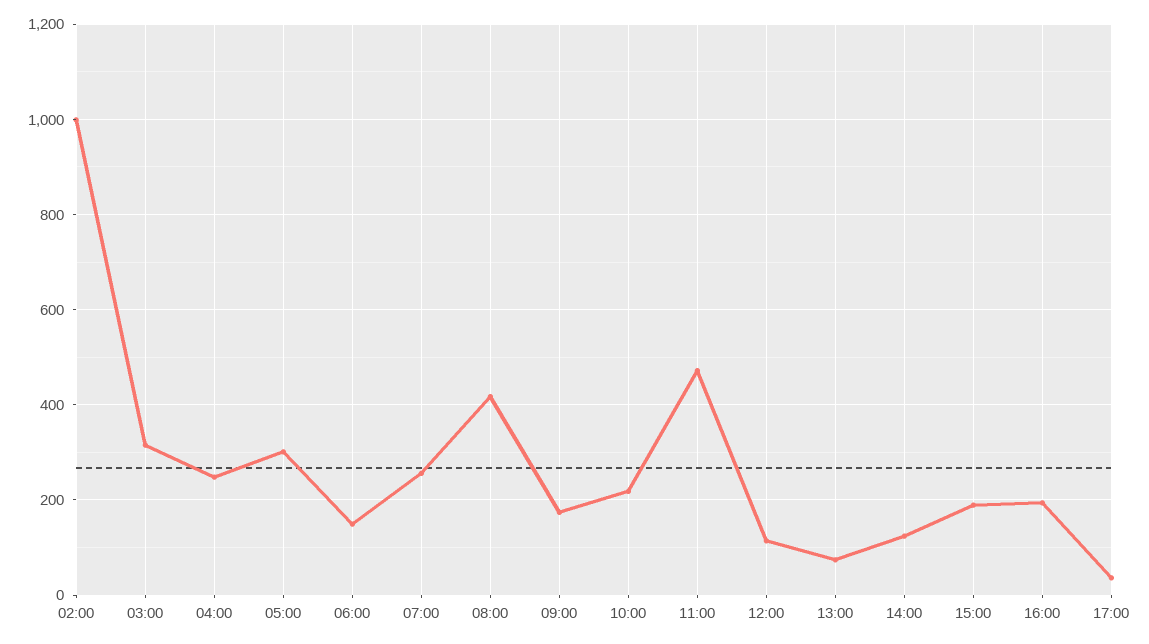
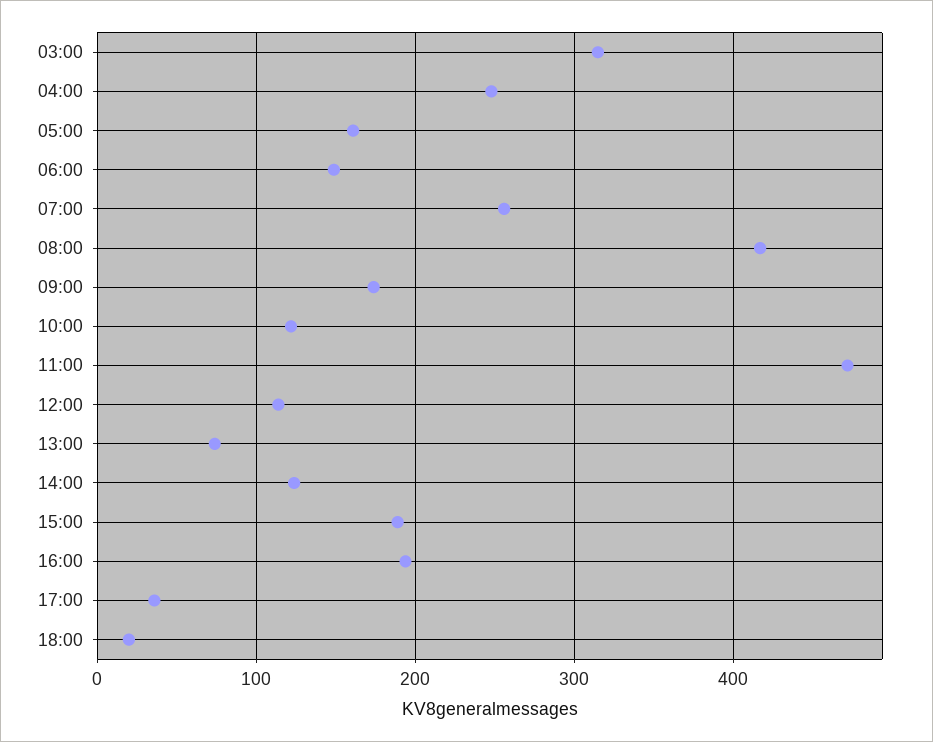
02:00: 1000 -> none
05:00: 300 -> 160
10:00: 220 -> 120
18:00: none -> 20

